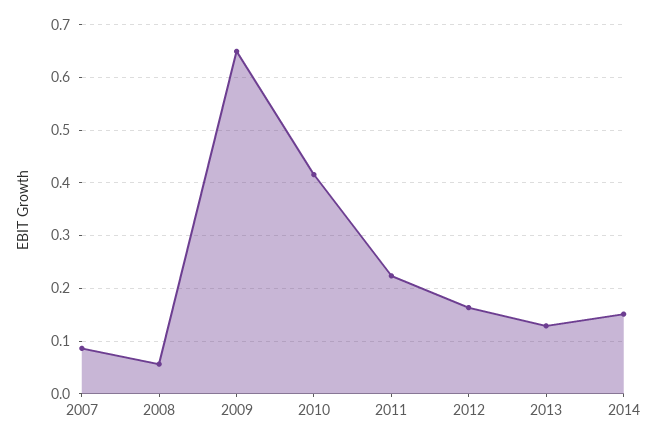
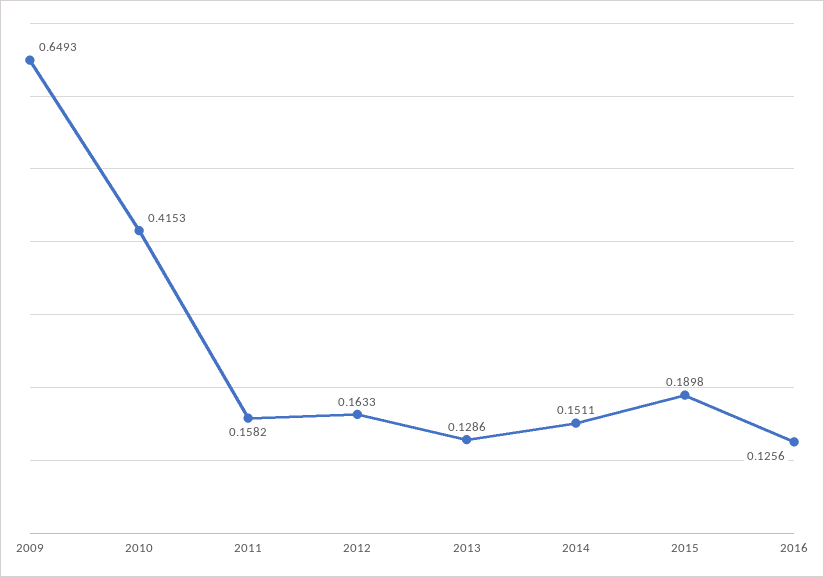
2007: 0.08 -> none
2008: 0.06 -> none
2011: 0.22 -> 0.1582
2015: none -> 0.1898
2016: none -> 0.1256

